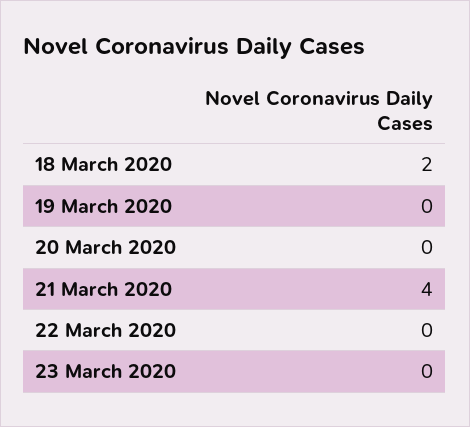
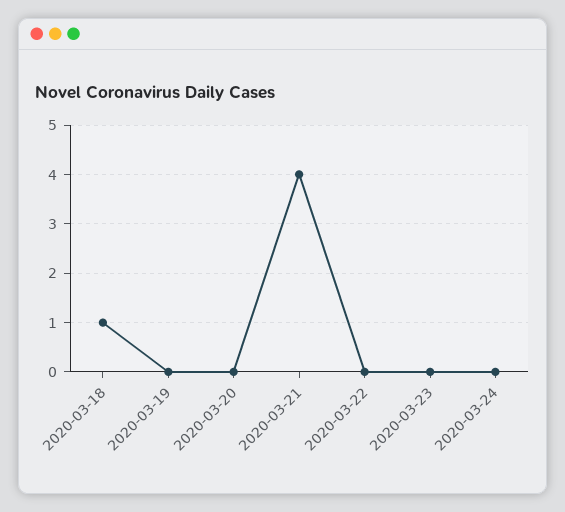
18 March 2020: 2 -> 1
2020-03-24: none -> 0

